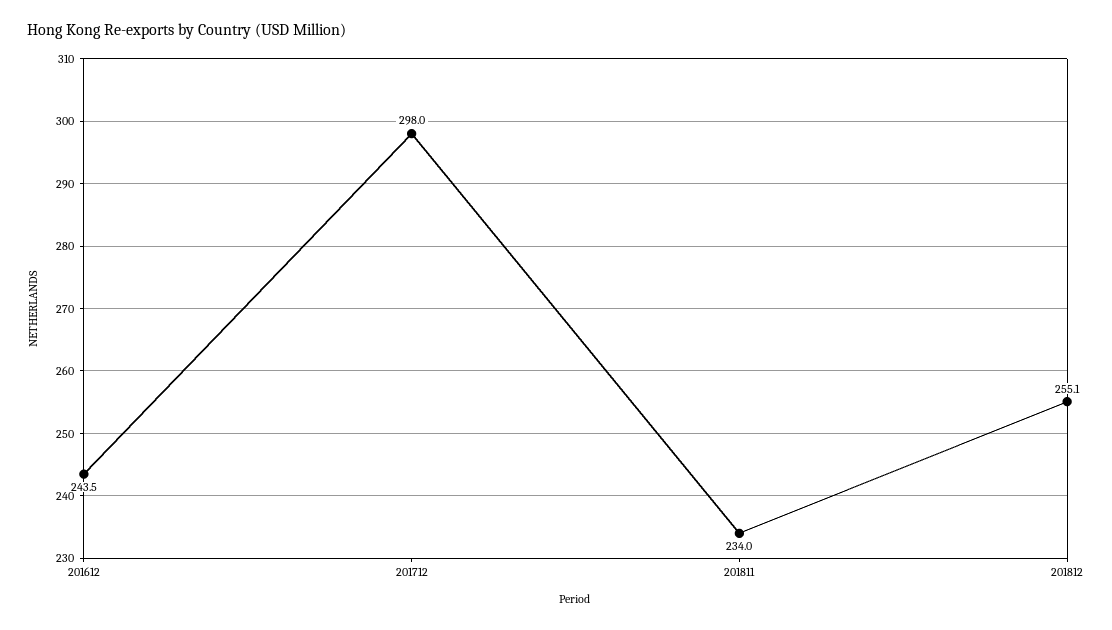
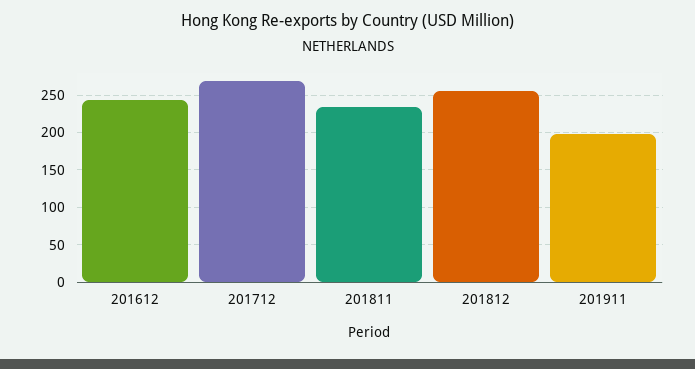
201712: 298 -> 270
201911: none -> 200

